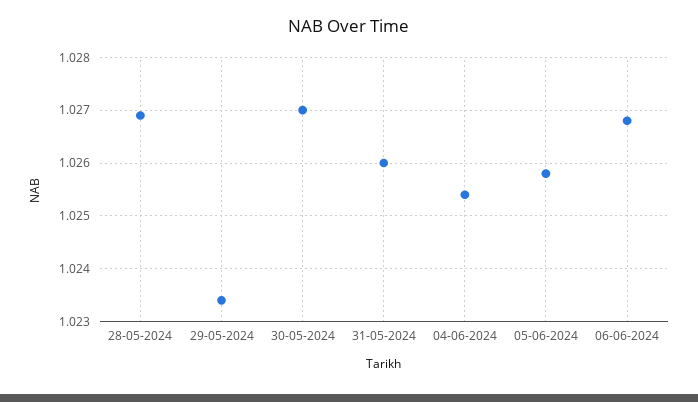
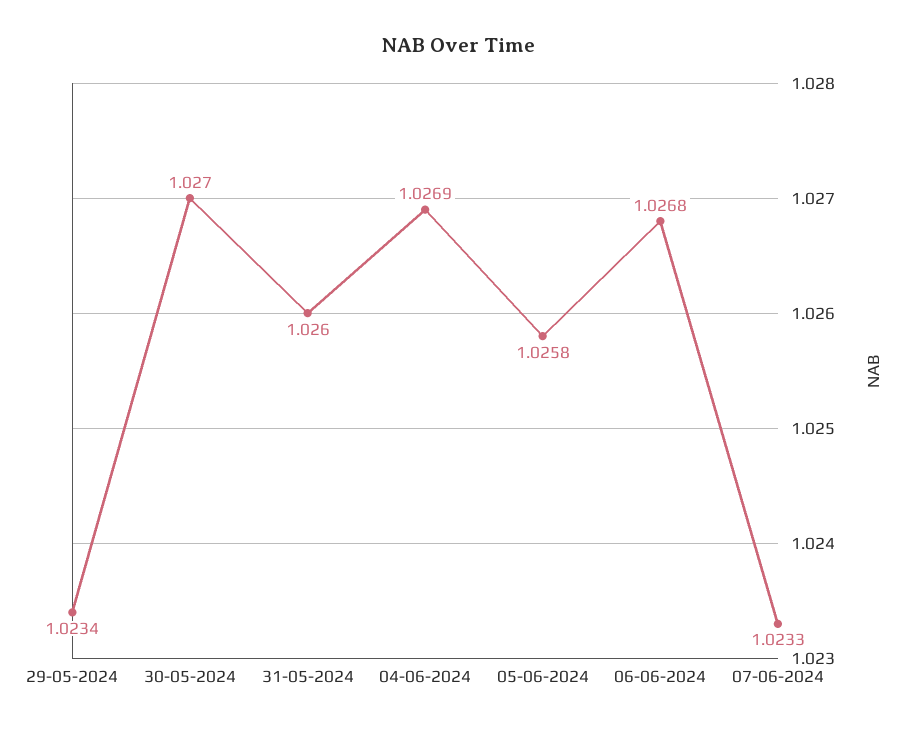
28-05-2024: 1.027 -> none
04-06-2024: 1.0255 -> 1.0269
07-06-2024: none -> 1.0233

